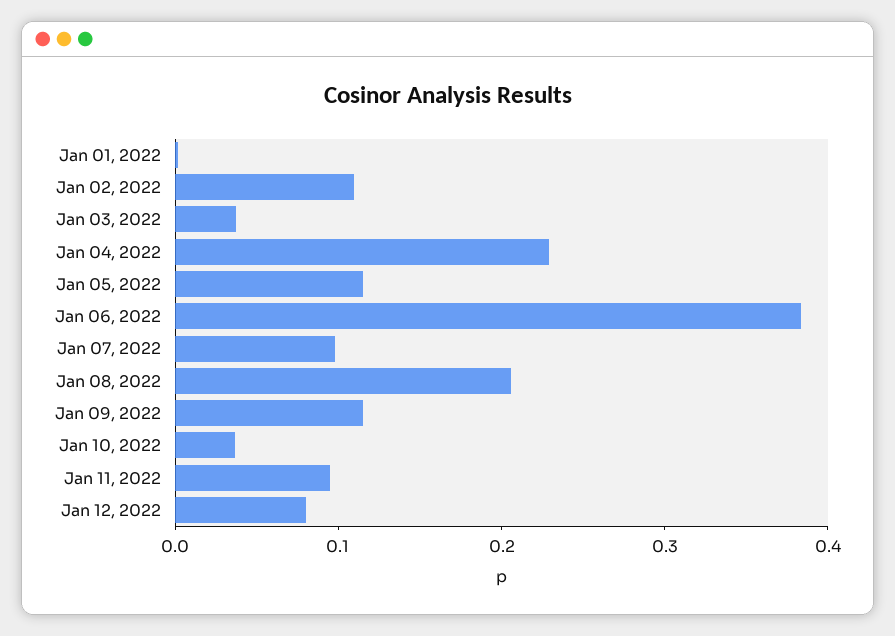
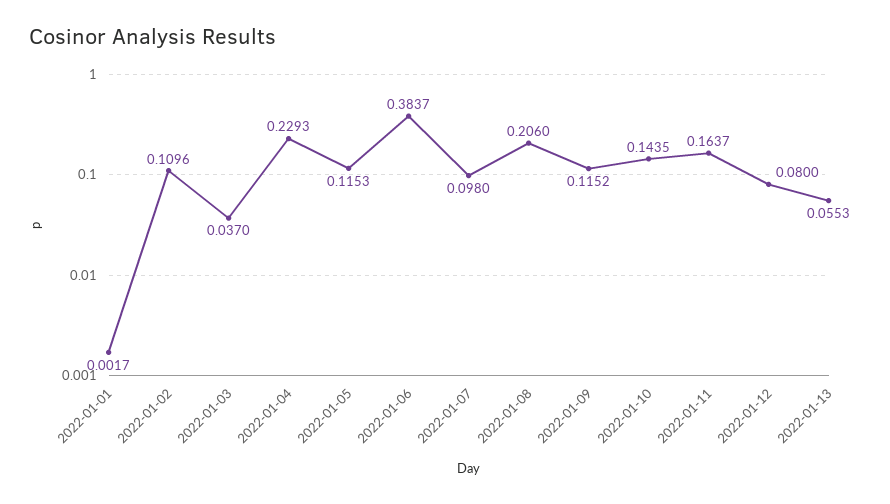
Jan 10, 2022: 0.04 -> 0.1435
Jan 11, 2022: 0.1 -> 0.1637
2022-01-13: none -> 0.0553

